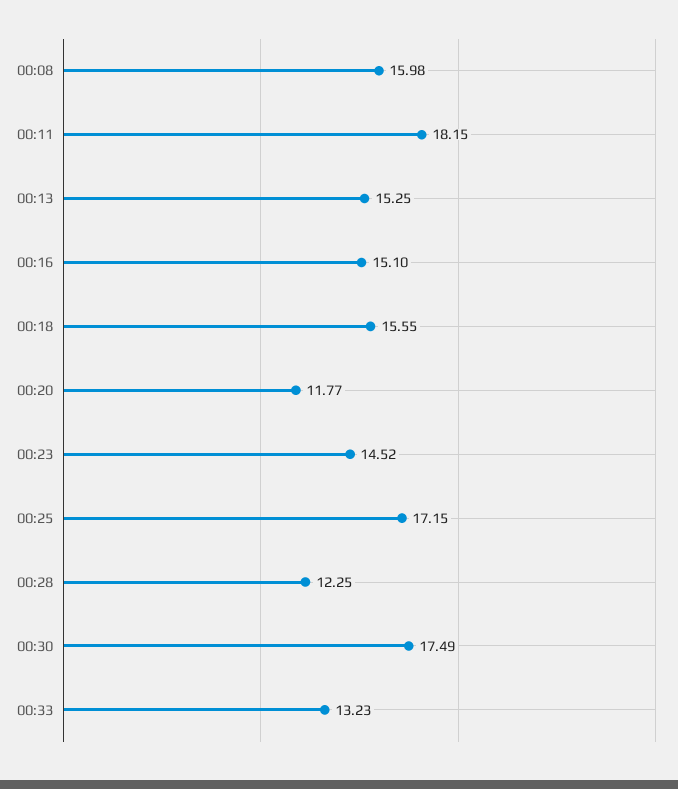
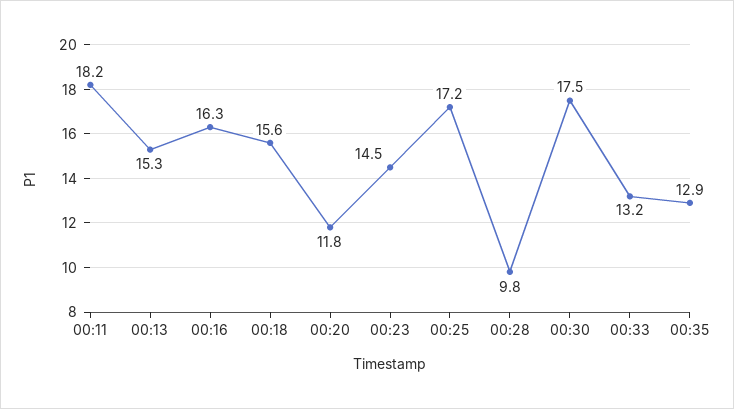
00:08: 15.98 -> none
00:16: 15.1 -> 16.3
00:28: 12.25 -> 9.8
00:35: none -> 12.9

